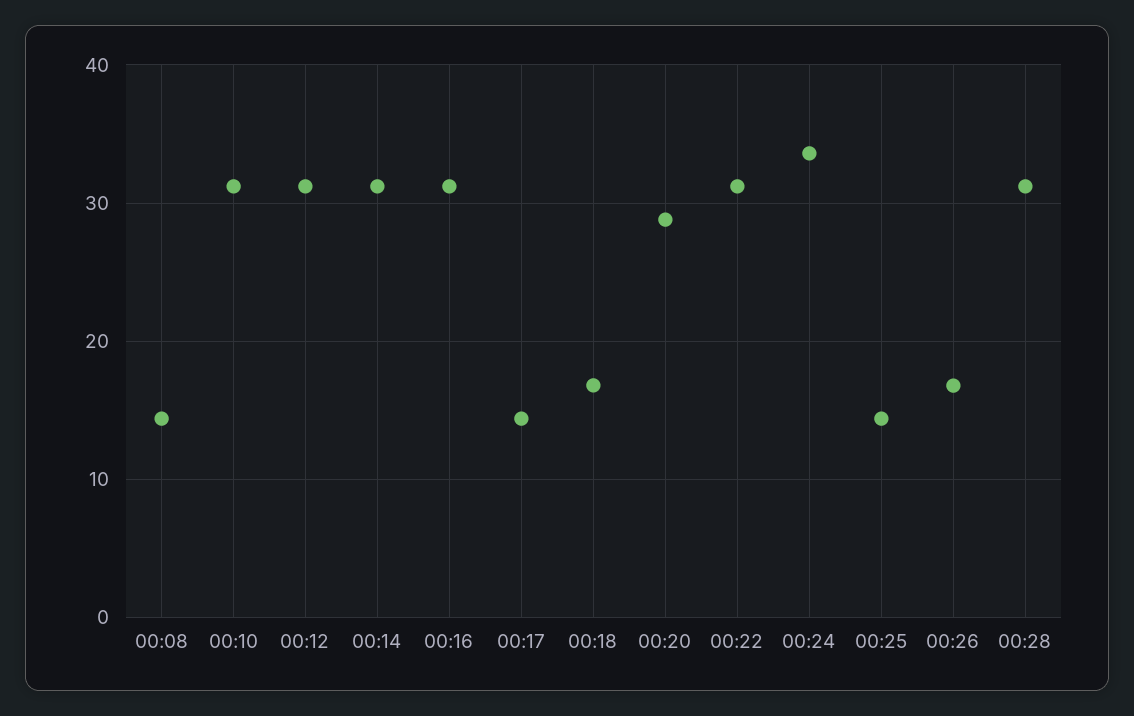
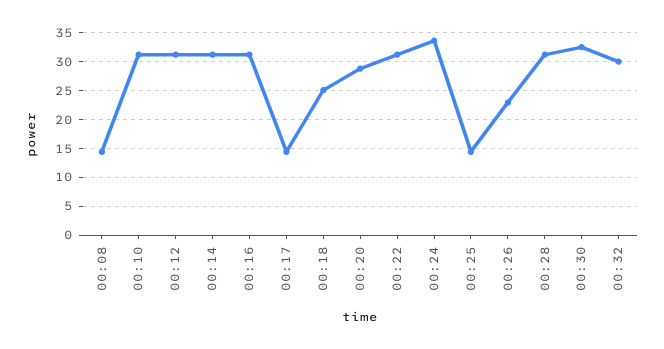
00:18: 17 -> 25
00:26: 17 -> 22.5
00:30: none -> 32.5
00:32: none -> 30

